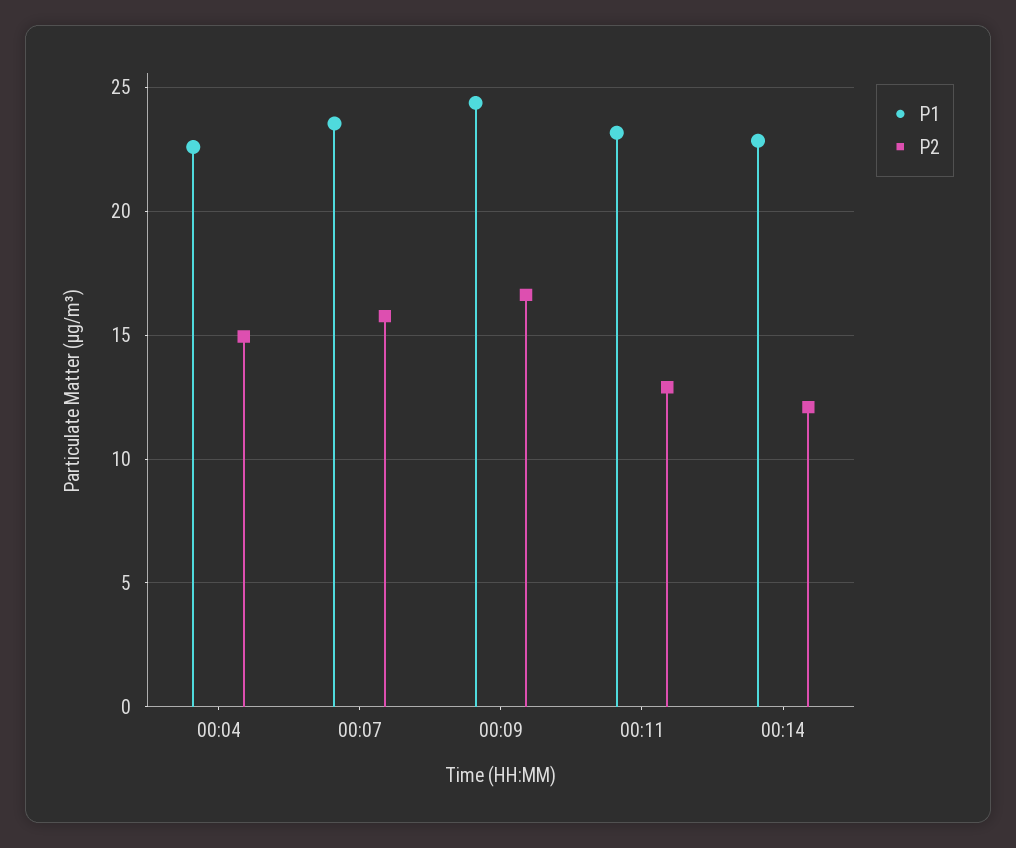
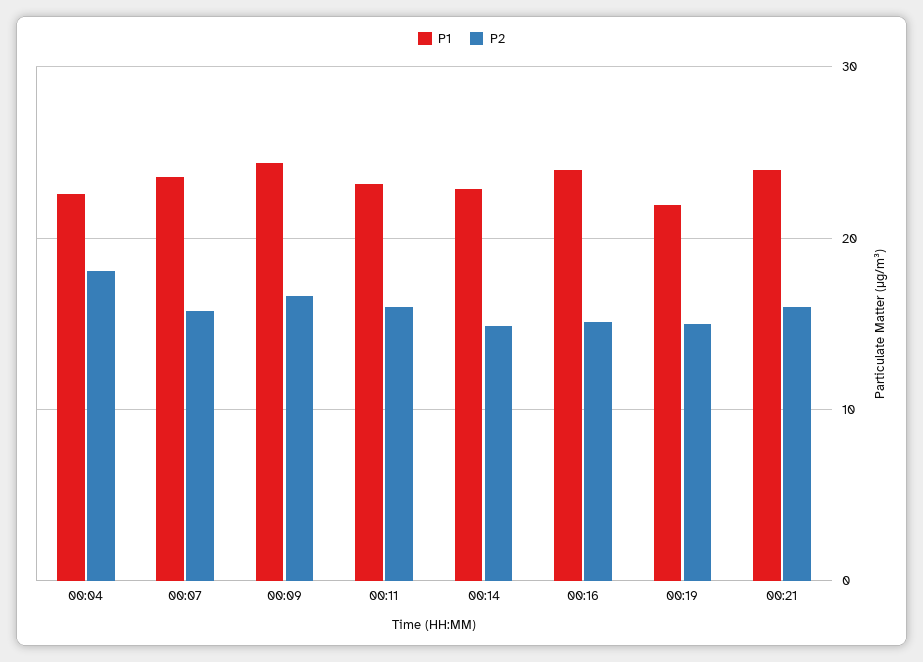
P2, 00:04: 15 -> 18
P2, 00:11: 13 -> 16
P2, 00:14: 12 -> 15
P1, 00:16: none -> 24
P2, 00:16: none -> 15
P1, 00:19: none -> 22
P2, 00:19: none -> 15
P1, 00:21: none -> 24
P2, 00:21: none -> 16

